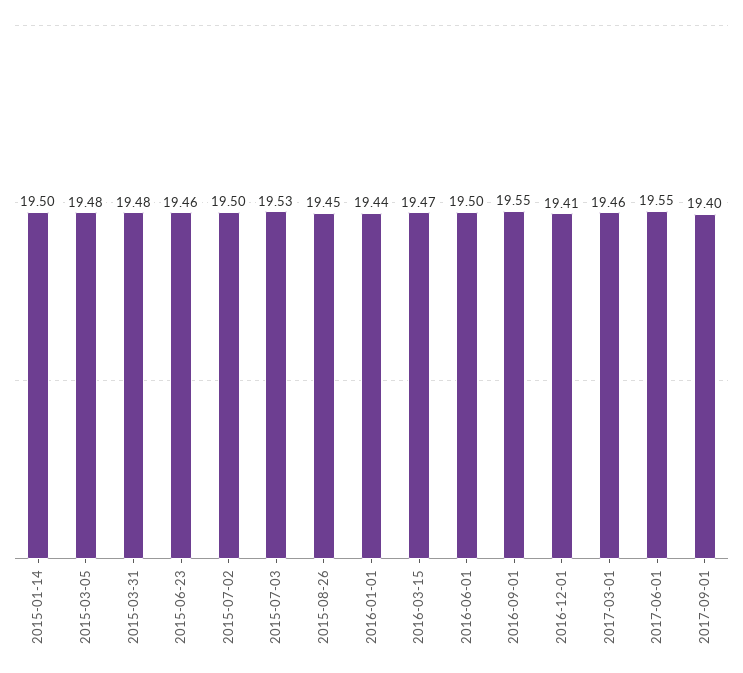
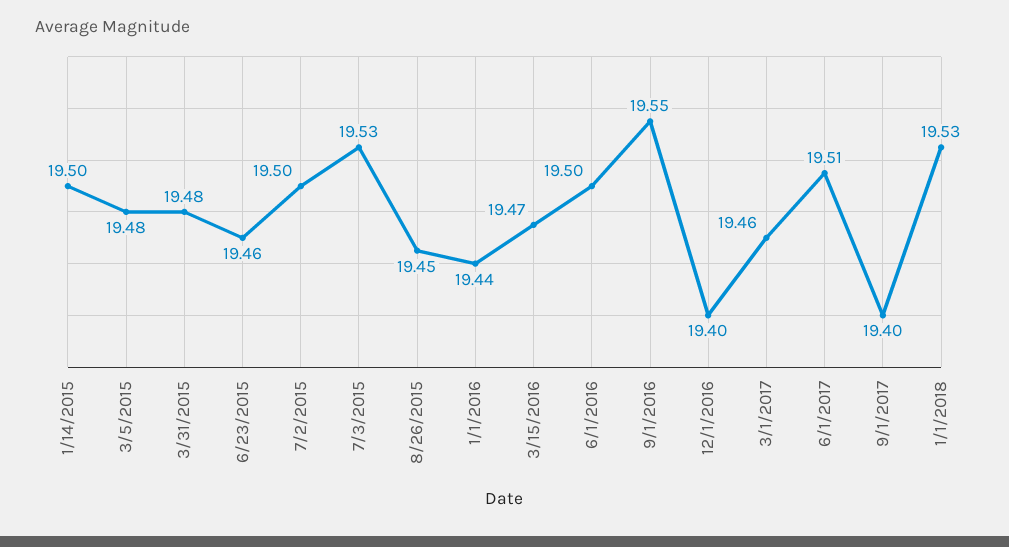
2016-12-01: 19.41 -> 19.4
2017-06-01: 19.55 -> 19.51
1/1/2018: none -> 19.53

